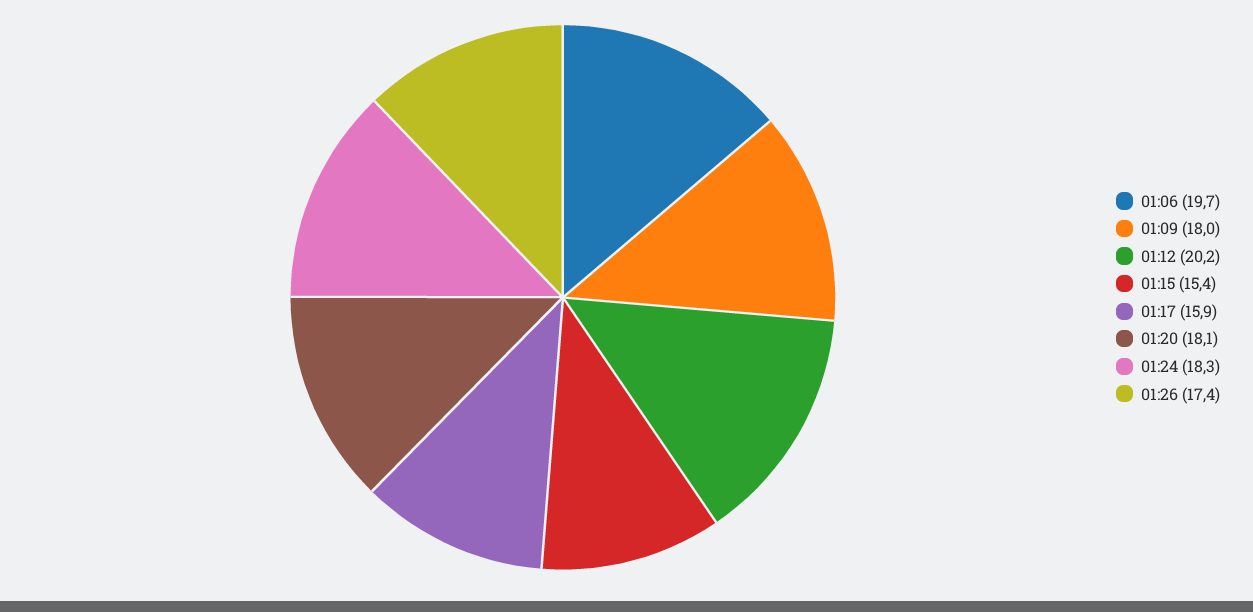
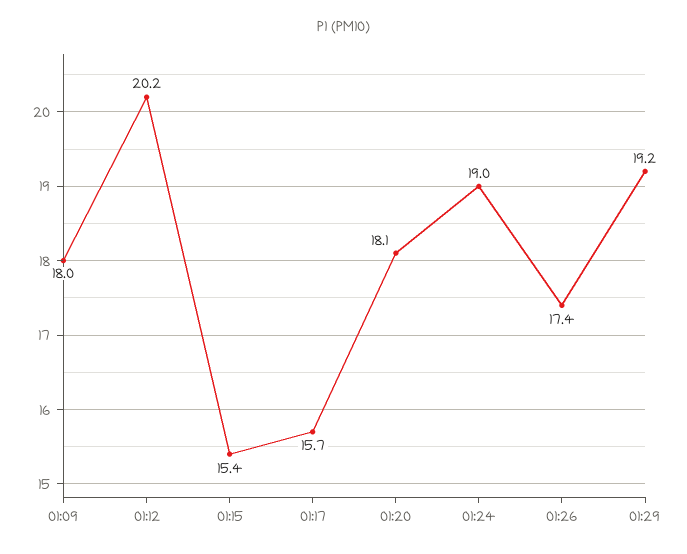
01:06: 19.7 -> none
01:17: 15.9 -> 15.7
01:24: 18.3 -> 19
01:29: none -> 19.2

